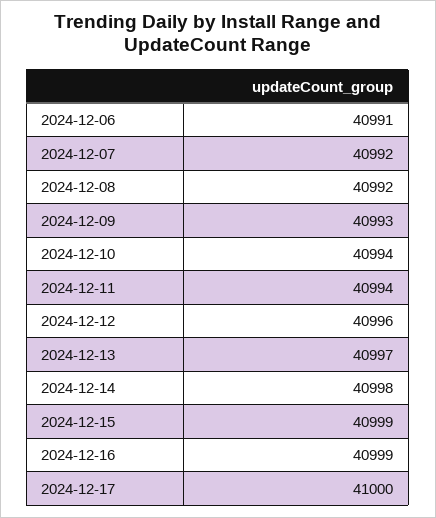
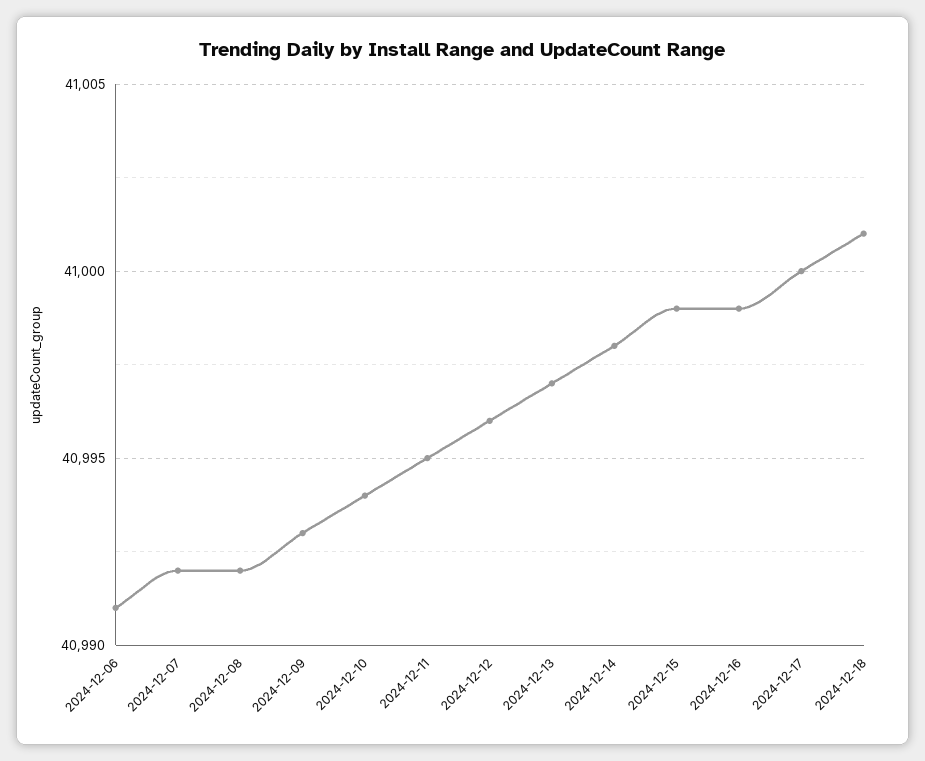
2024-12-11: 40994 -> 40995
2024-12-18: none -> 41001

